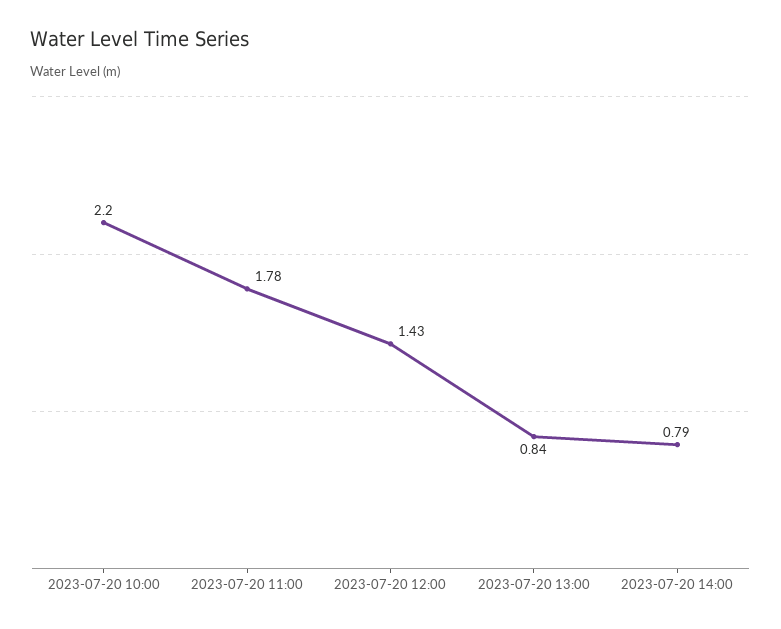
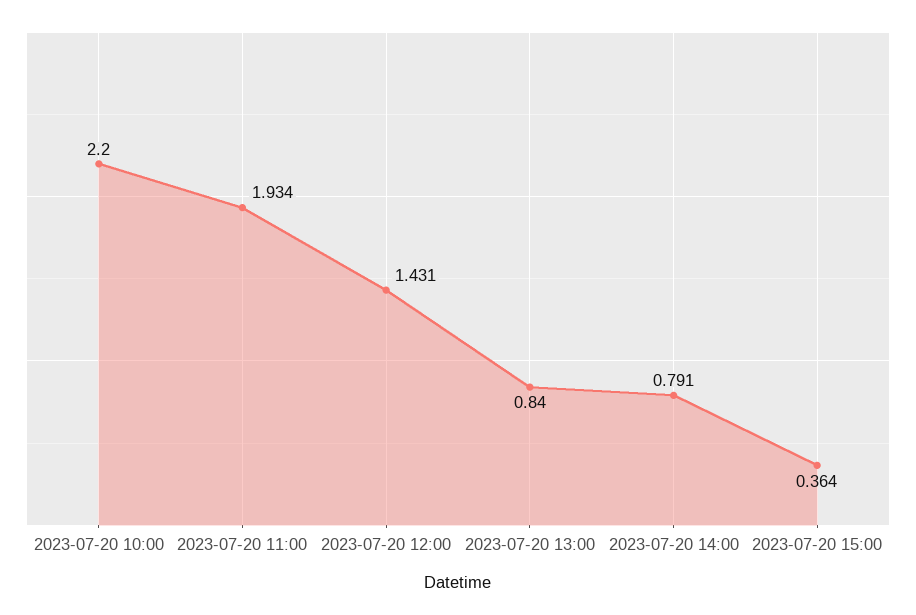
2023-07-20 11:00: 1.78 -> 1.934
2023-07-20 15:00: none -> 0.364

